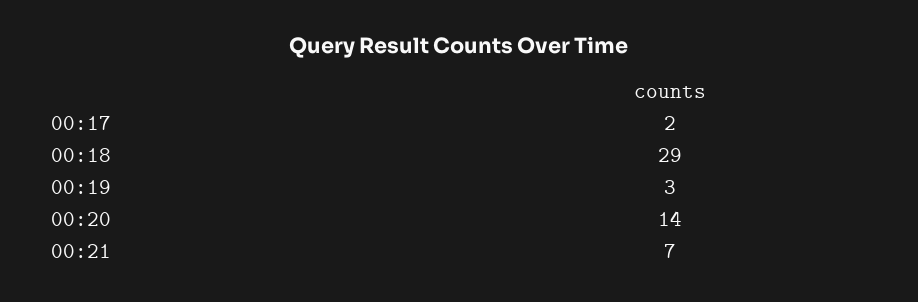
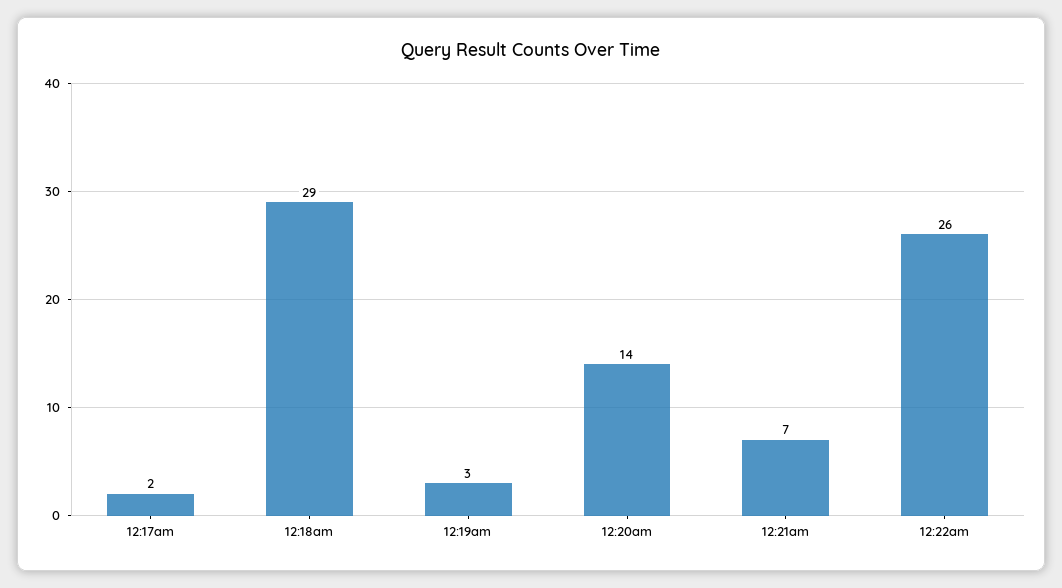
12:22am: none -> 26

